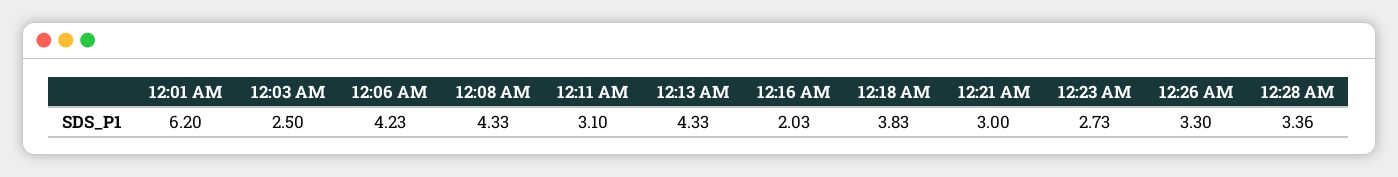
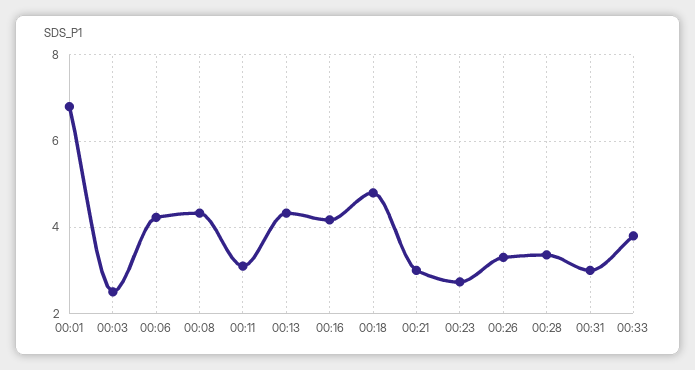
12:01 AM: 6.2 -> 6.8
12:16 AM: 2.03 -> 4.2
12:18 AM: 3.83 -> 4.8
00:31: none -> 3
00:33: none -> 3.8

